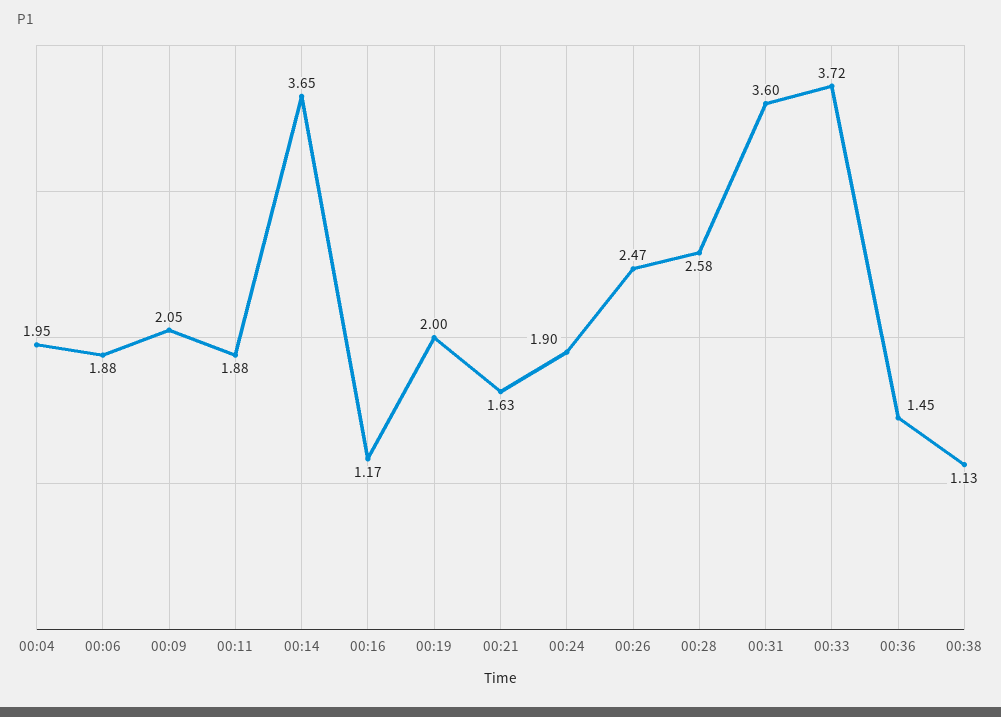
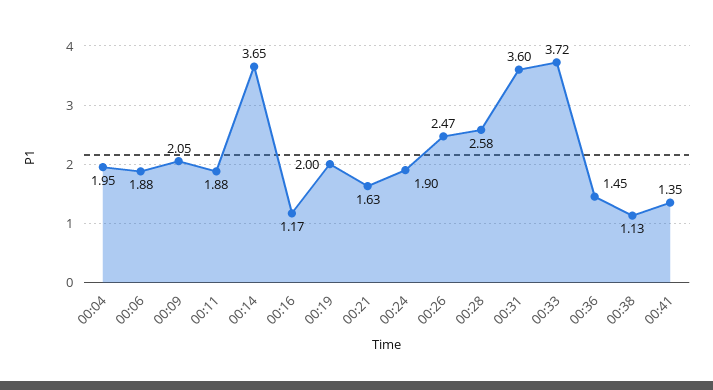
00:41: none -> 1.35

